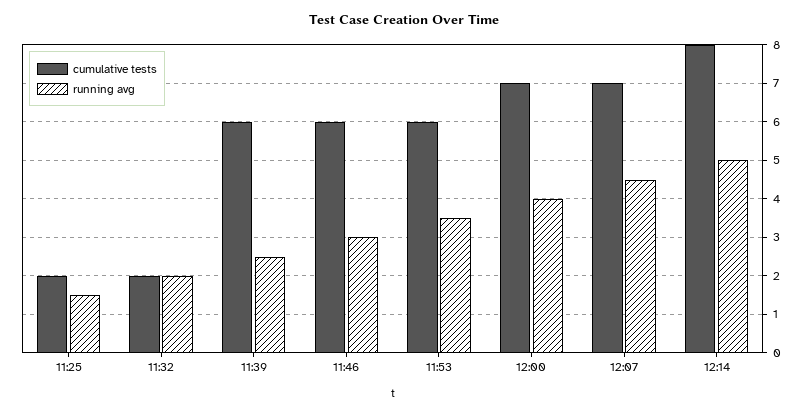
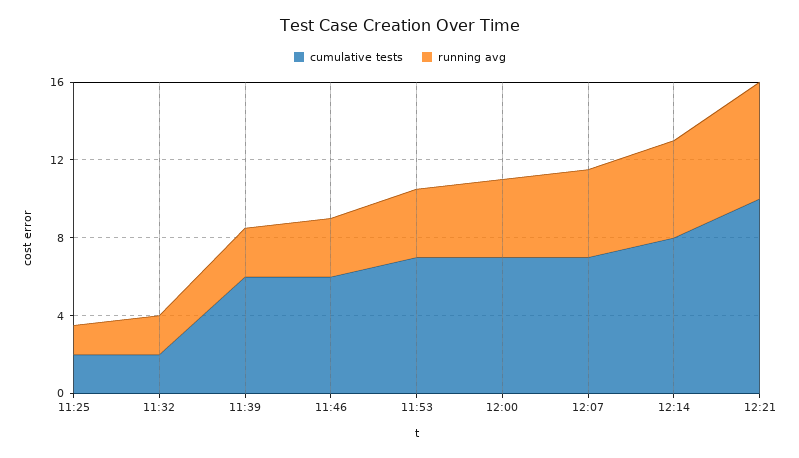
cumulative tests, 11:53: 6 -> 7
cumulative tests, 12:21: none -> 10
running avg, 12:21: none -> 6

